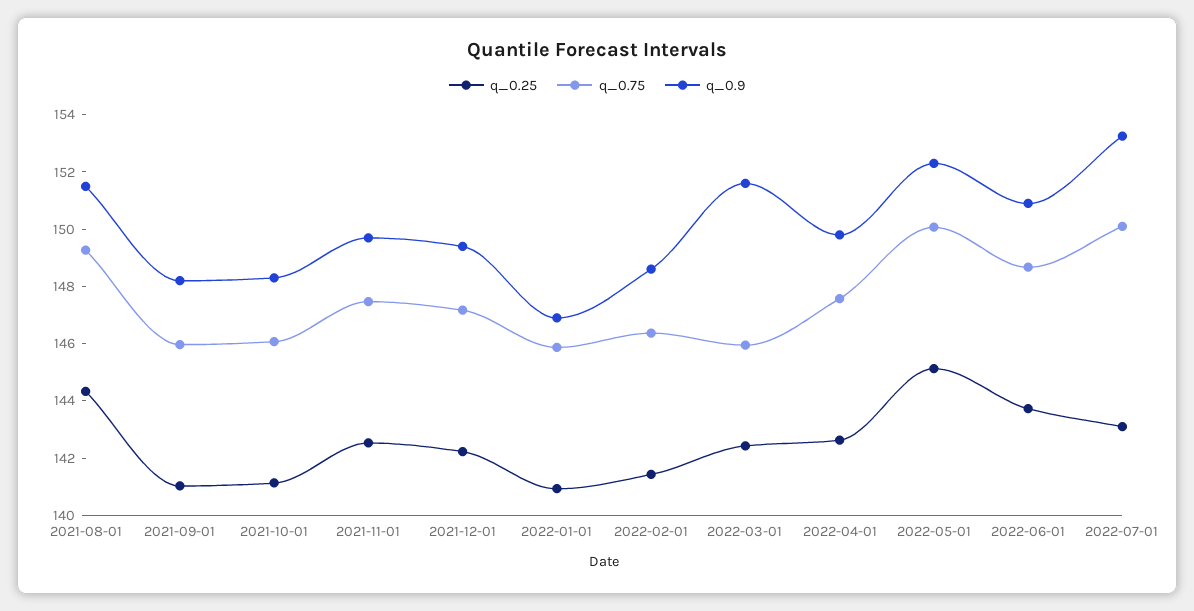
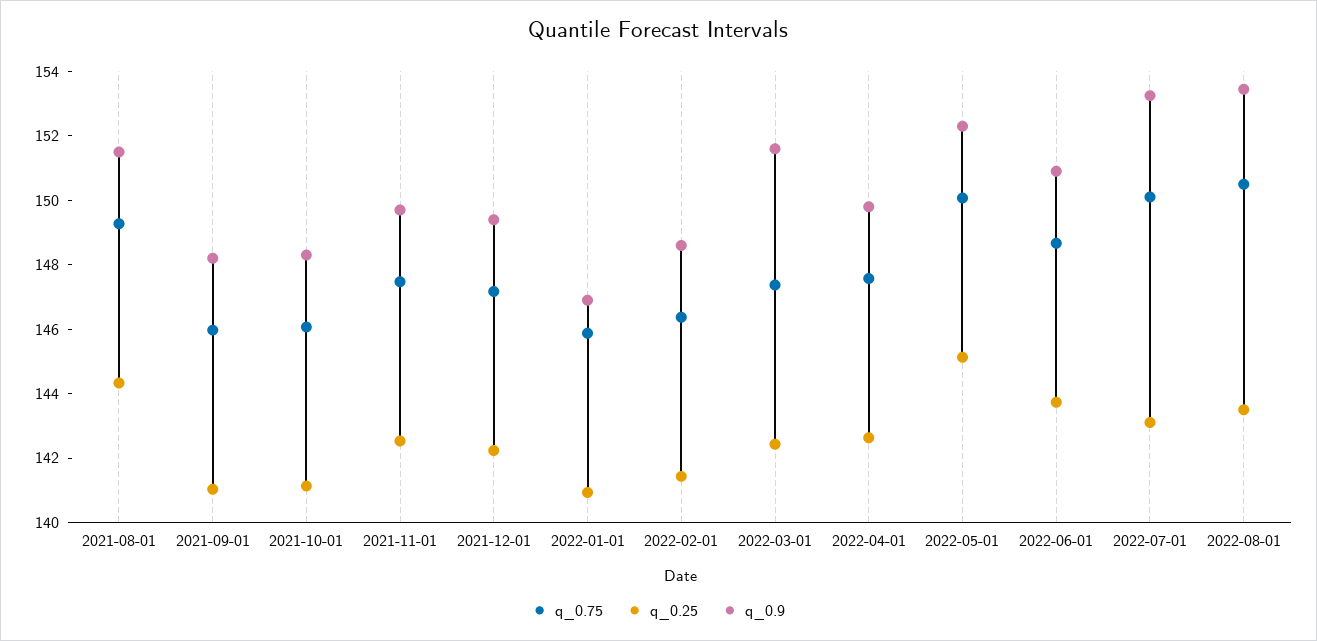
q_0.75, 2022-03-01: 146 -> 147.5
q_0.75, 2022-08-01: none -> 150.5
q_0.25, 2022-08-01: none -> 143.5
q_0.9, 2022-08-01: none -> 153.5

